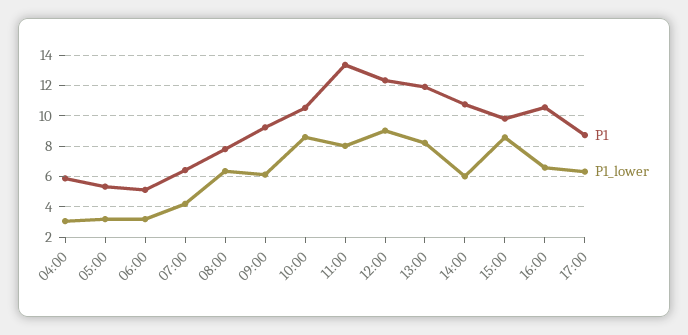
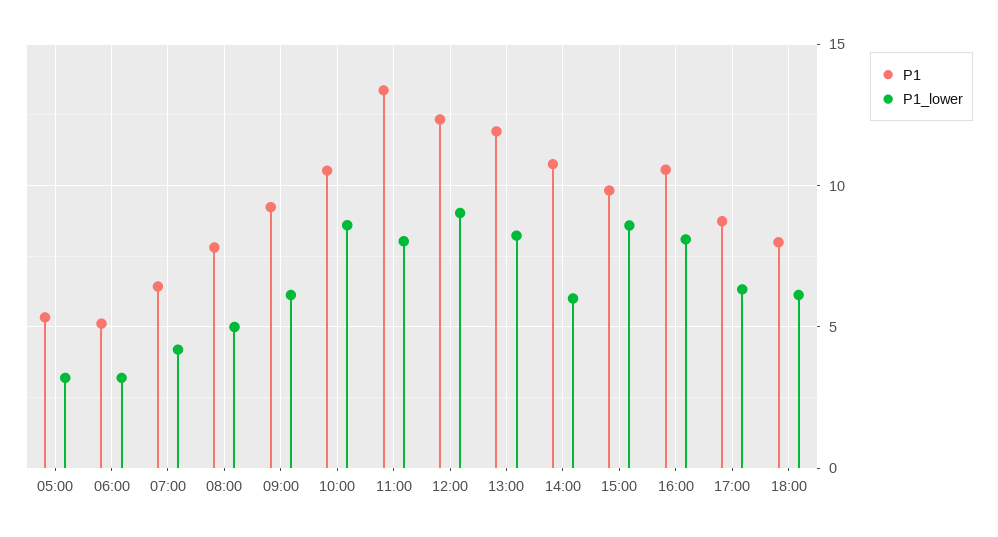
P1, 04:00: 6 -> none
P1_lower, 04:00: 3 -> none
P1_lower, 08:00: 6.5 -> 5
P1_lower, 16:00: 6.5 -> 8
P1, 18:00: none -> 8
P1_lower, 18:00: none -> 6

